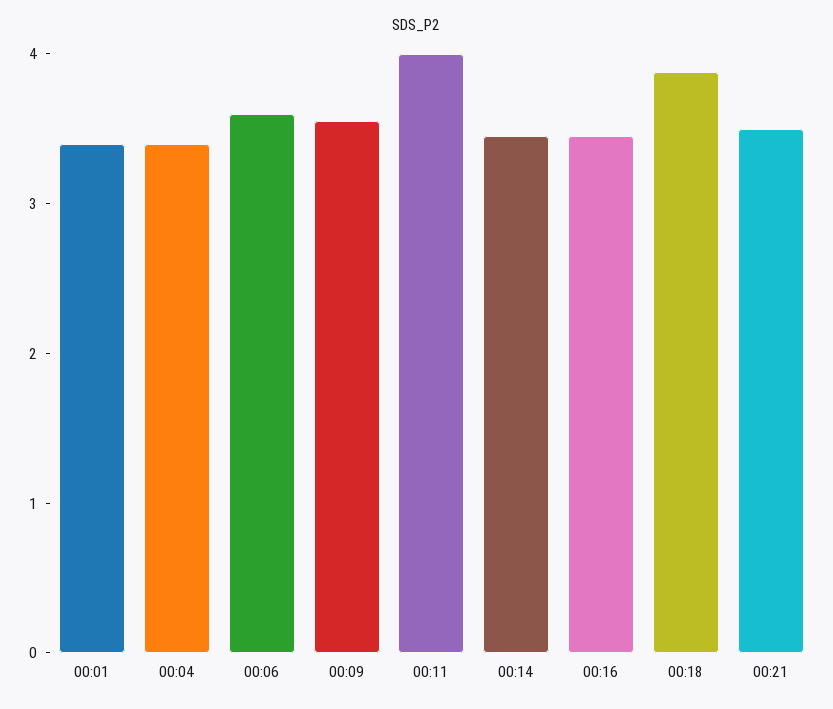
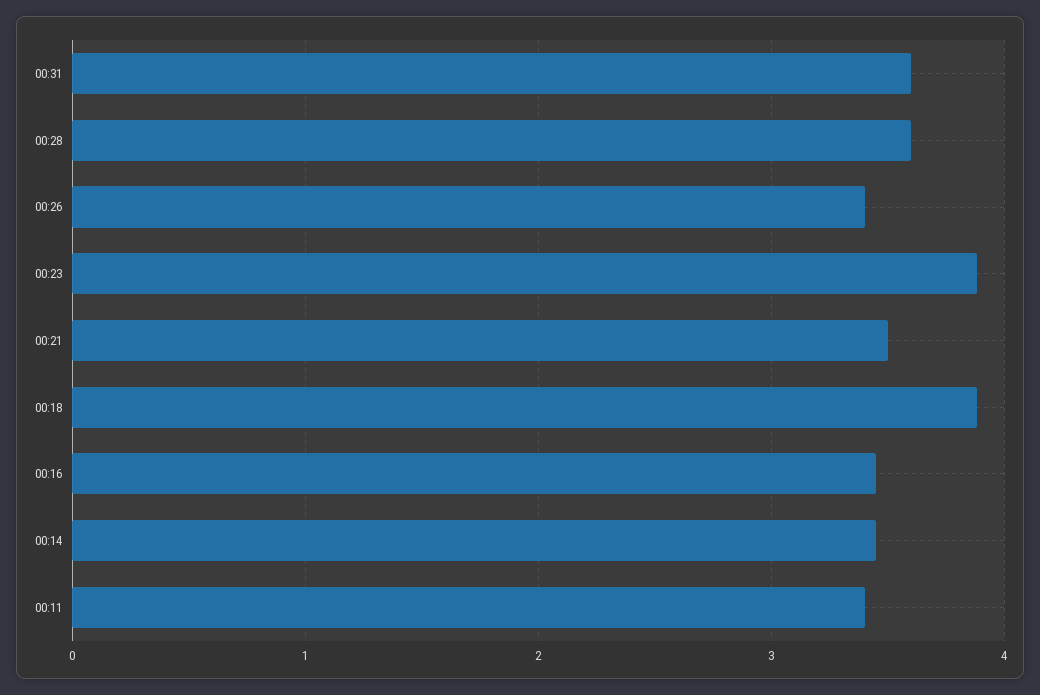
00:01: 3.4 -> none
00:04: 3.4 -> none
00:06: 3.6 -> none
00:09: 3.6 -> none
00:11: 4 -> 3.4
00:31: none -> 3.6
00:28: none -> 3.6
00:26: none -> 3.4
00:23: none -> 3.9

